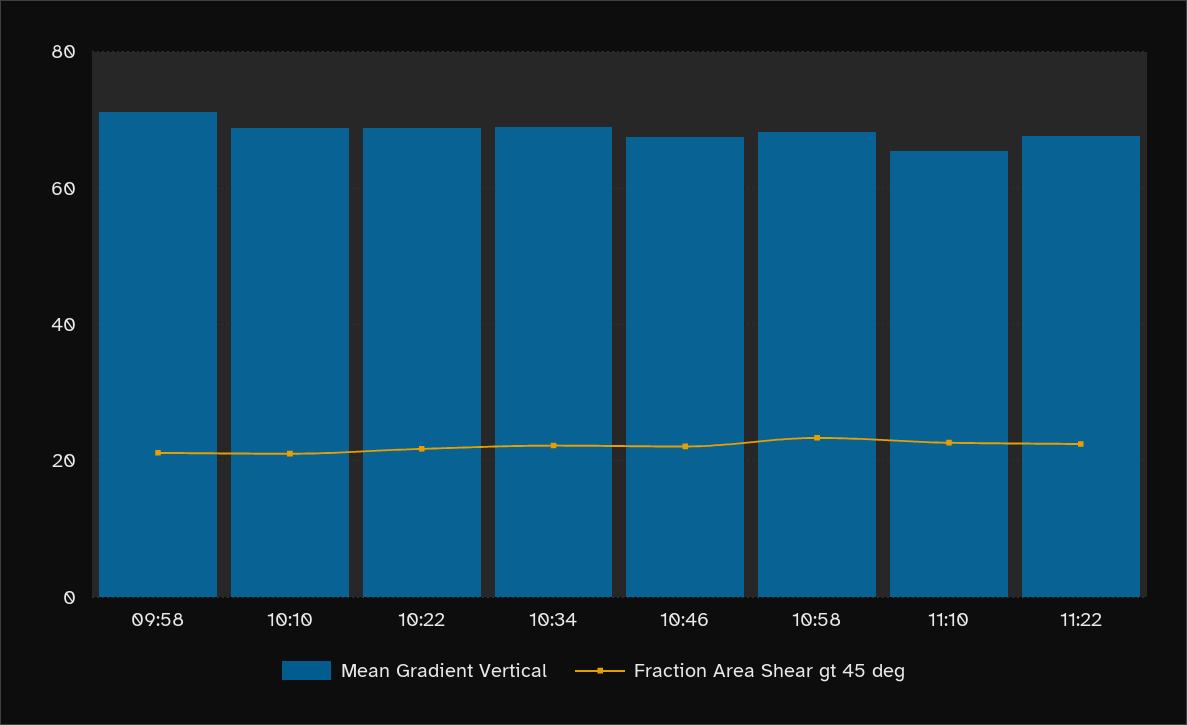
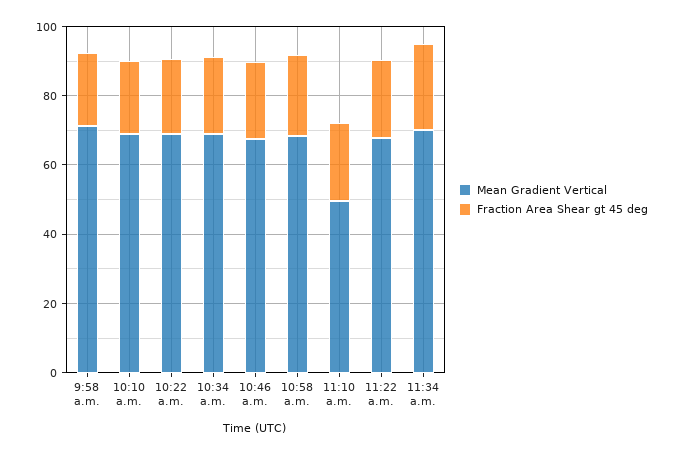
Mean Gradient Vertical, 11:10: 66 -> 50
Mean Gradient Vertical, 11:34 a.m.: none -> 70
Fraction Area Shear gt 45 deg, 11:34 a.m.: none -> 25

